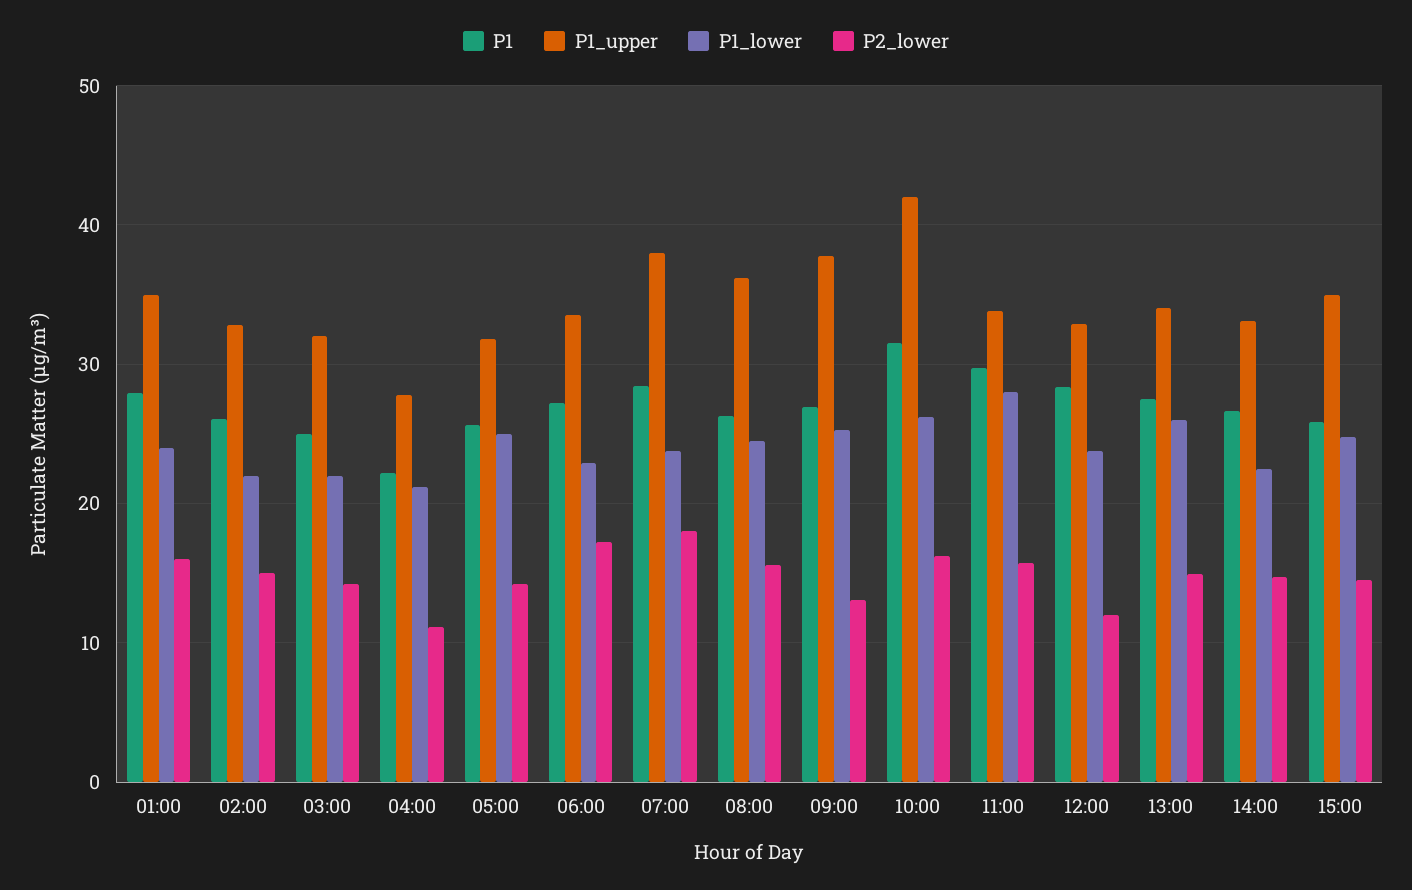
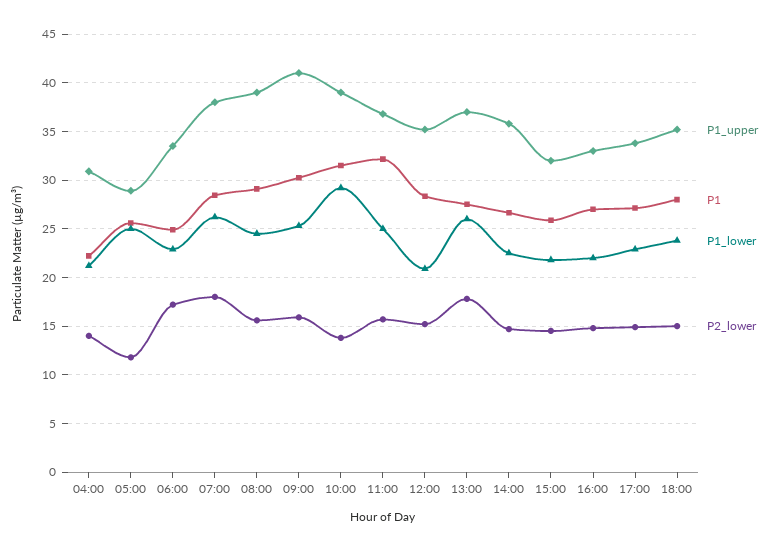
P1, 01:00: 28 -> none
P1_upper, 01:00: 35 -> none
P1_lower, 01:00: 24 -> none
P2_lower, 01:00: 16 -> none
P1, 02:00: 26 -> none
P1_upper, 02:00: 33 -> none
P1_lower, 02:00: 22 -> none
P2_lower, 02:00: 15 -> none
P1, 03:00: 25 -> none
P1_upper, 03:00: 32 -> none
P1_lower, 03:00: 22 -> none
P2_lower, 03:00: 14 -> none
P1_upper, 04:00: 28 -> 31
P2_lower, 04:00: 11 -> 14
P1_upper, 05:00: 32 -> 29
P2_lower, 05:00: 14 -> 12
P1, 06:00: 27 -> 25
P1_lower, 07:00: 24 -> 26
P1, 08:00: 26 -> 29
P1_upper, 08:00: 36 -> 39
P1, 09:00: 27 -> 30
P1_upper, 09:00: 38 -> 41
P2_lower, 09:00: 13 -> 16
P1_upper, 10:00: 42 -> 39
P1_lower, 10:00: 26 -> 29
P2_lower, 10:00: 16 -> 14
P1, 11:00: 30 -> 32
P1_upper, 11:00: 34 -> 37
P1_lower, 11:00: 28 -> 25
P1_upper, 12:00: 33 -> 35
P1_lower, 12:00: 24 -> 21
P2_lower, 12:00: 12 -> 15
P1_upper, 13:00: 34 -> 37
P2_lower, 13:00: 15 -> 18
P1_upper, 14:00: 33 -> 36
P1_upper, 15:00: 35 -> 32
P1_lower, 15:00: 25 -> 22
P1_upper, 16:00: none -> 33
P1, 16:00: none -> 27
P1_lower, 16:00: none -> 22
P2_lower, 16:00: none -> 15
P1_upper, 17:00: none -> 34
P1, 17:00: none -> 27
P1_lower, 17:00: none -> 23
P2_lower, 17:00: none -> 15
P1_upper, 18:00: none -> 35
P1, 18:00: none -> 28
P1_lower, 18:00: none -> 24
P2_lower, 18:00: none -> 15

